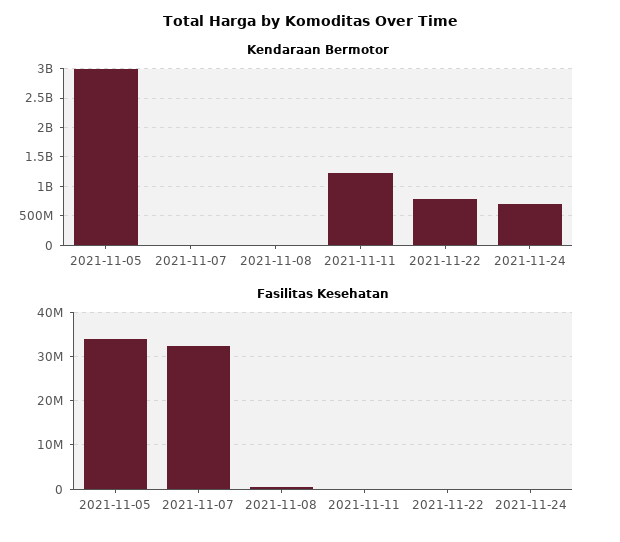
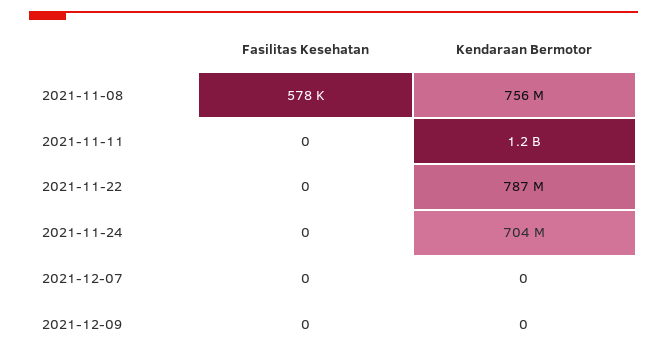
Kendaraan Bermotor, 2021-11-05: 3000000000 -> none
Kendaraan Bermotor, 2021-11-07: 0 -> none
Kendaraan Bermotor, 2021-11-08: 0 -> 756000000
Fasilitas Kesehatan, 2021-11-05: 34000000 -> none
Fasilitas Kesehatan, 2021-11-07: 32000000 -> none
Fasilitas Kesehatan, 2021-12-07: none -> 0
Kendaraan Bermotor, 2021-12-07: none -> 0
Fasilitas Kesehatan, 2021-12-09: none -> 0
Kendaraan Bermotor, 2021-12-09: none -> 0

